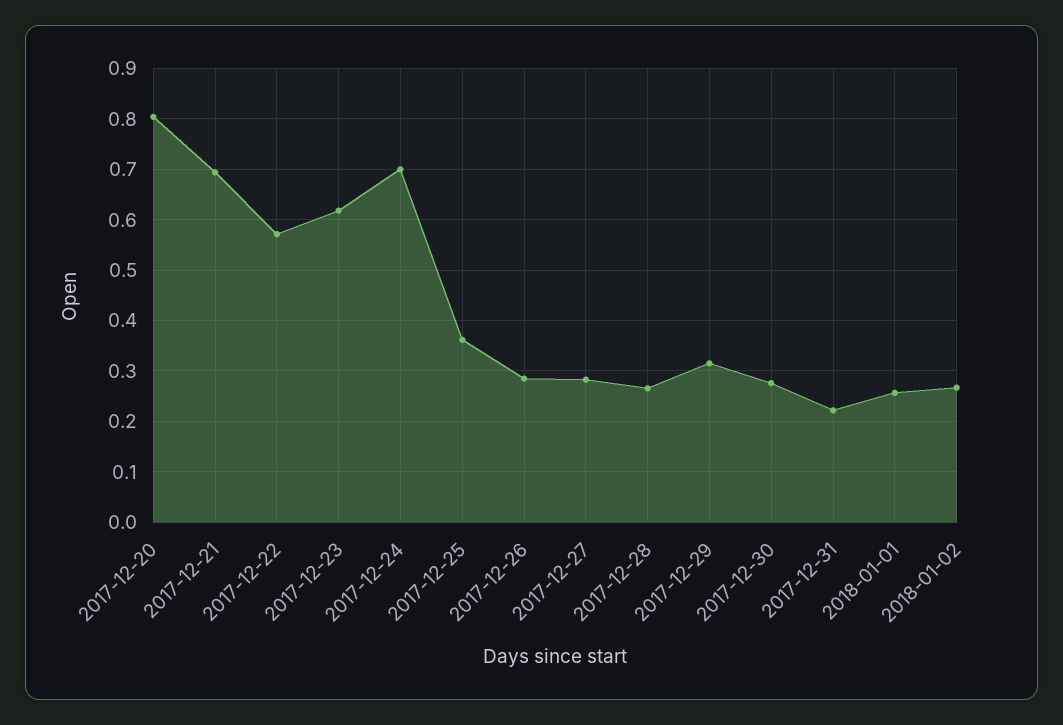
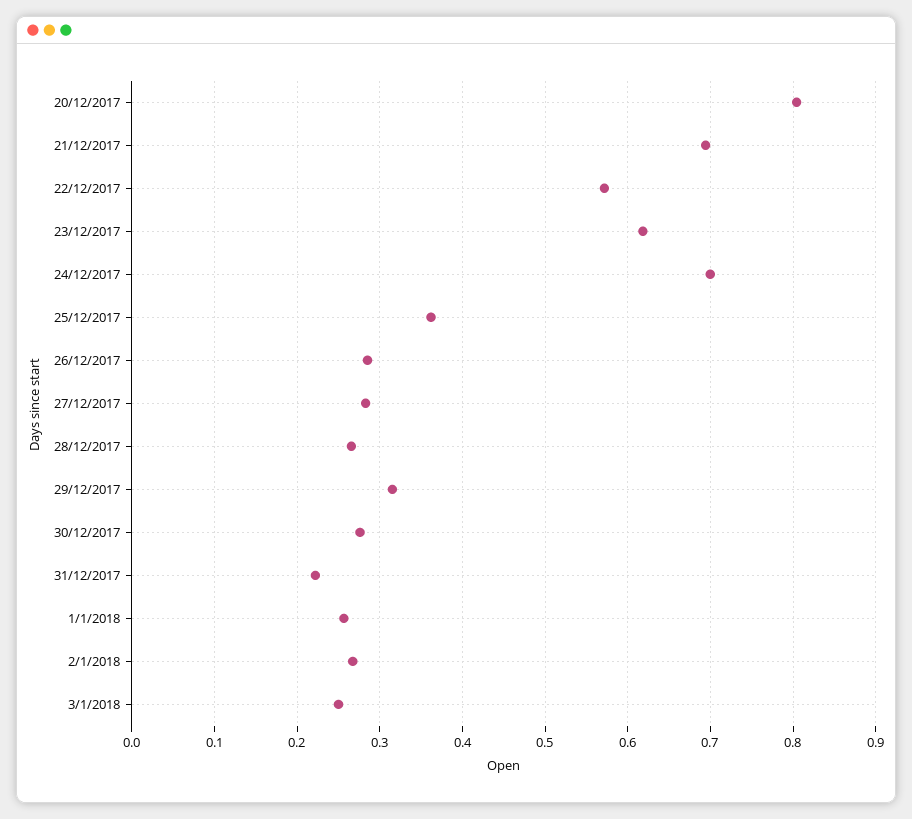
3/1/2018: none -> 0.25

